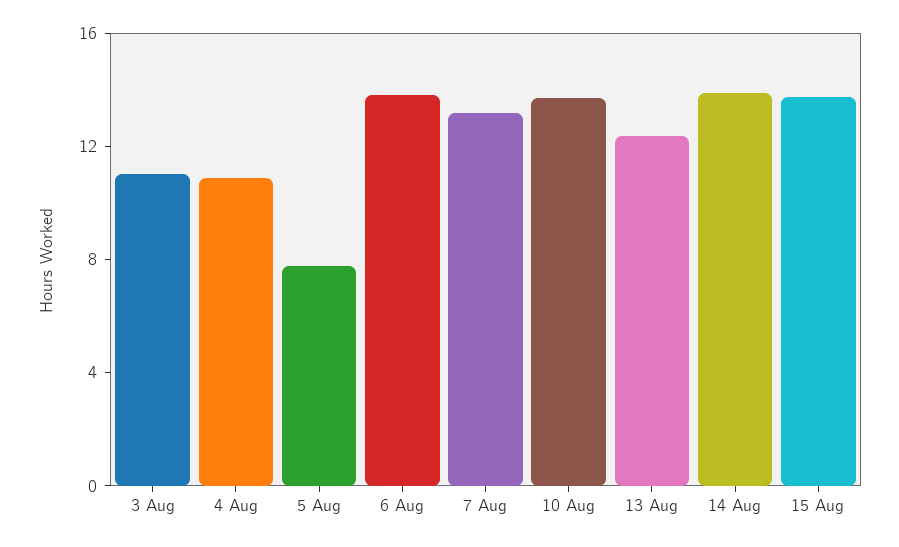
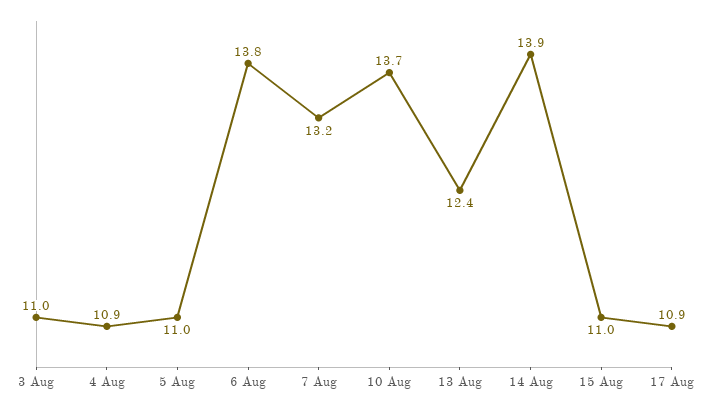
5 Aug: 8 -> 11
15 Aug: 14 -> 11
17 Aug: none -> 10.9

